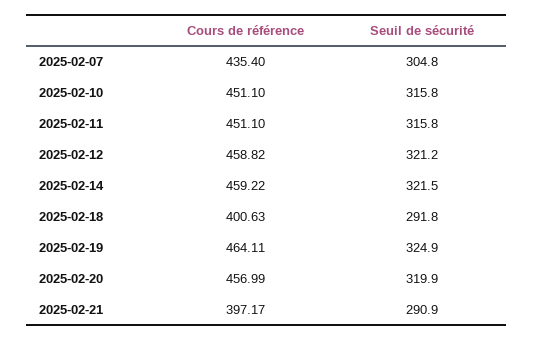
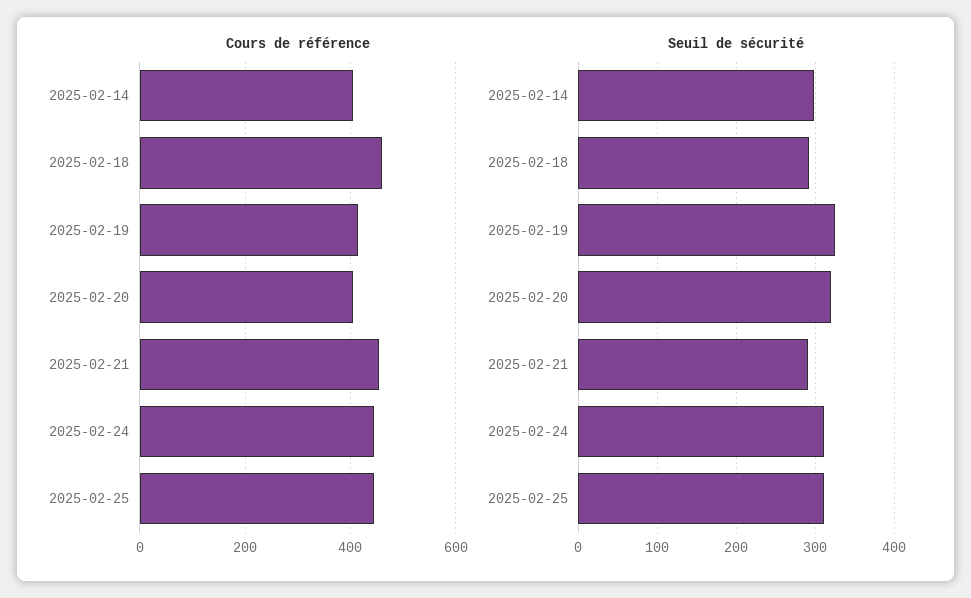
Cours de référence, 2025-02-07: 435.4 -> none
Seuil de sécurité, 2025-02-07: 304.8 -> none
Cours de référence, 2025-02-10: 451.1 -> none
Seuil de sécurité, 2025-02-10: 315.8 -> none
Cours de référence, 2025-02-11: 451.1 -> none
Seuil de sécurité, 2025-02-11: 315.8 -> none
Cours de référence, 2025-02-12: 458.82 -> none
Seuil de sécurité, 2025-02-12: 321.2 -> none
Cours de référence, 2025-02-14: 459.22 -> 400
Seuil de sécurité, 2025-02-14: 321.5 -> 300
Cours de référence, 2025-02-18: 400.63 -> 460
Cours de référence, 2025-02-19: 464.11 -> 420
Cours de référence, 2025-02-20: 456.99 -> 400
Cours de référence, 2025-02-21: 397.17 -> 460
Cours de référence, 2025-02-24: none -> 440
Cours de référence, 2025-02-25: none -> 440
Seuil de sécurité, 2025-02-24: none -> 310
Seuil de sécurité, 2025-02-25: none -> 310

